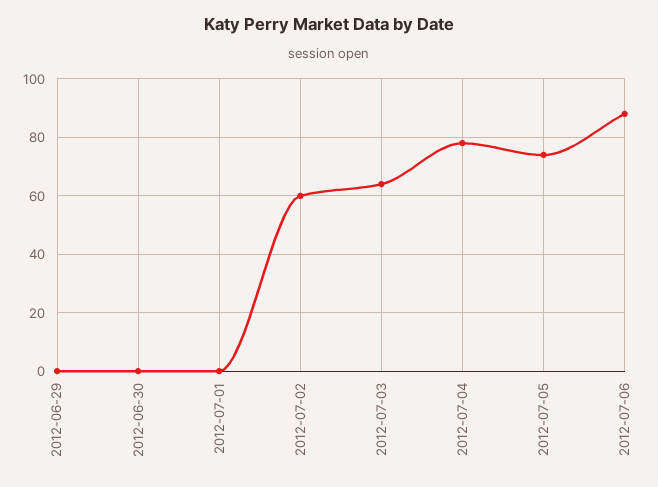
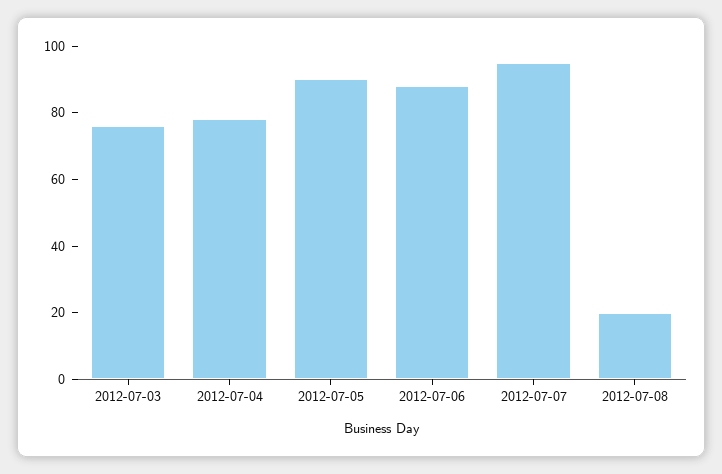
2012-06-29: 0 -> none
2012-06-30: 0 -> none
2012-07-01: 0 -> none
2012-07-02: 60 -> none
2012-07-03: 65 -> 75
2012-07-05: 75 -> 90
2012-07-07: none -> 95
2012-07-08: none -> 20

